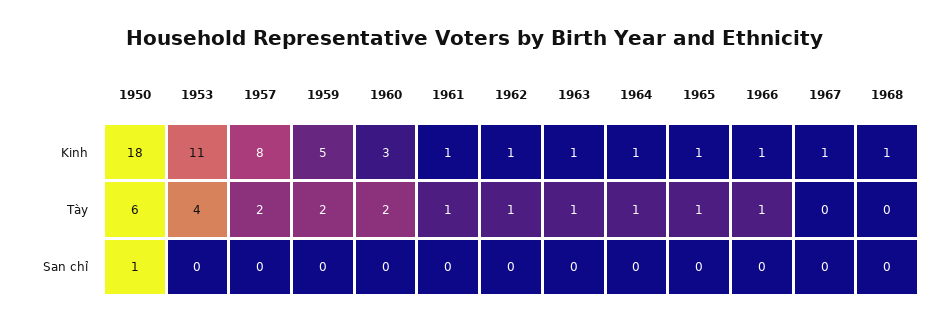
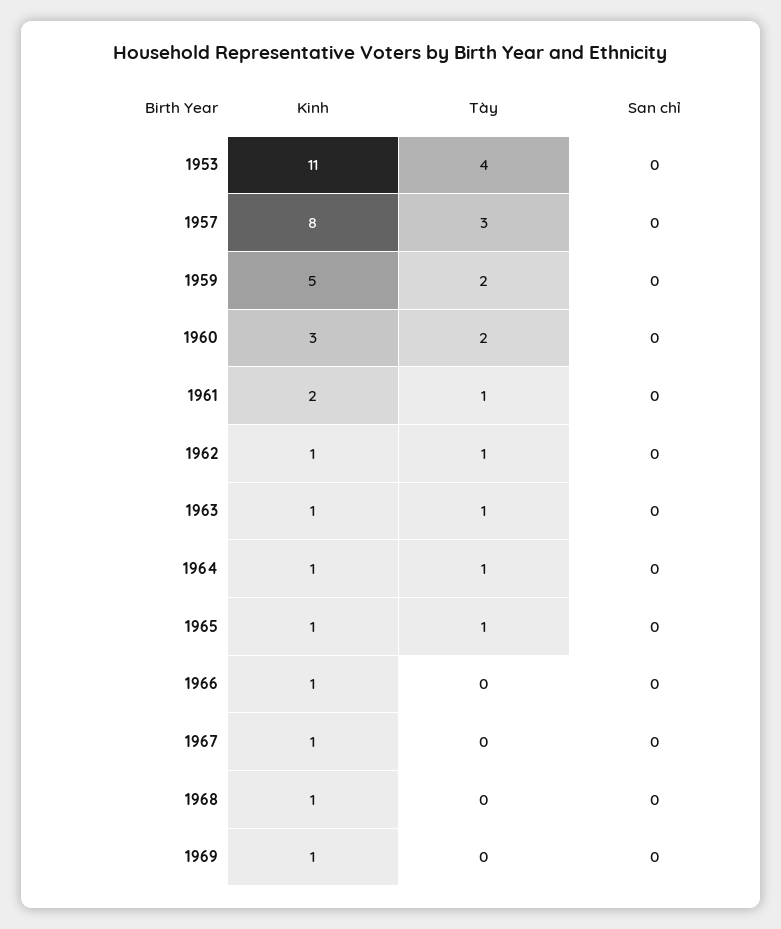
1950, Kinh: 18 -> none
1961, Kinh: 1 -> 2
1950, Tày: 6 -> none
1957, Tày: 2 -> 3
1966, Tày: 1 -> 0
1950, San chỉ: 1 -> none
1969, Kinh: none -> 1
1969, Tày: none -> 0
1969, San chỉ: none -> 0

